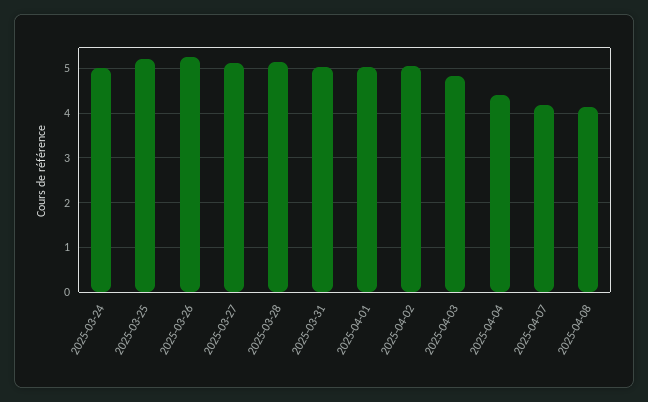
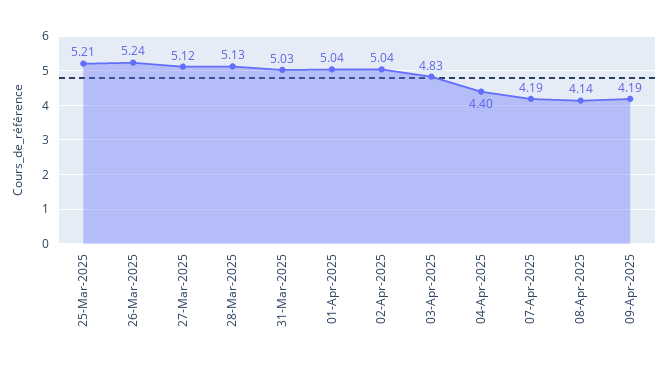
2025-03-24: 5 -> none
09-Apr-2025: none -> 4.19

